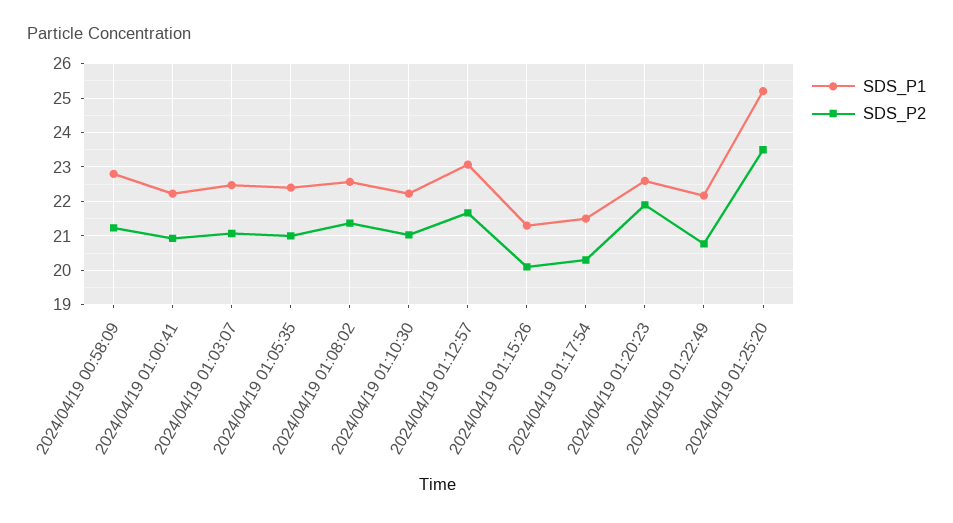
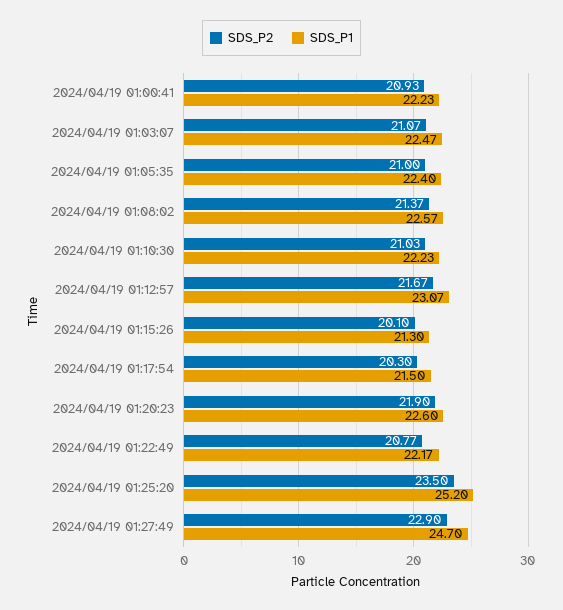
SDS_P1, 2024/04/19 00:58:09: 22.8 -> none
SDS_P2, 2024/04/19 00:58:09: 21.2 -> none
SDS_P2, 2024/04/19 01:27:49: none -> 22.9
SDS_P1, 2024/04/19 01:27:49: none -> 24.7

